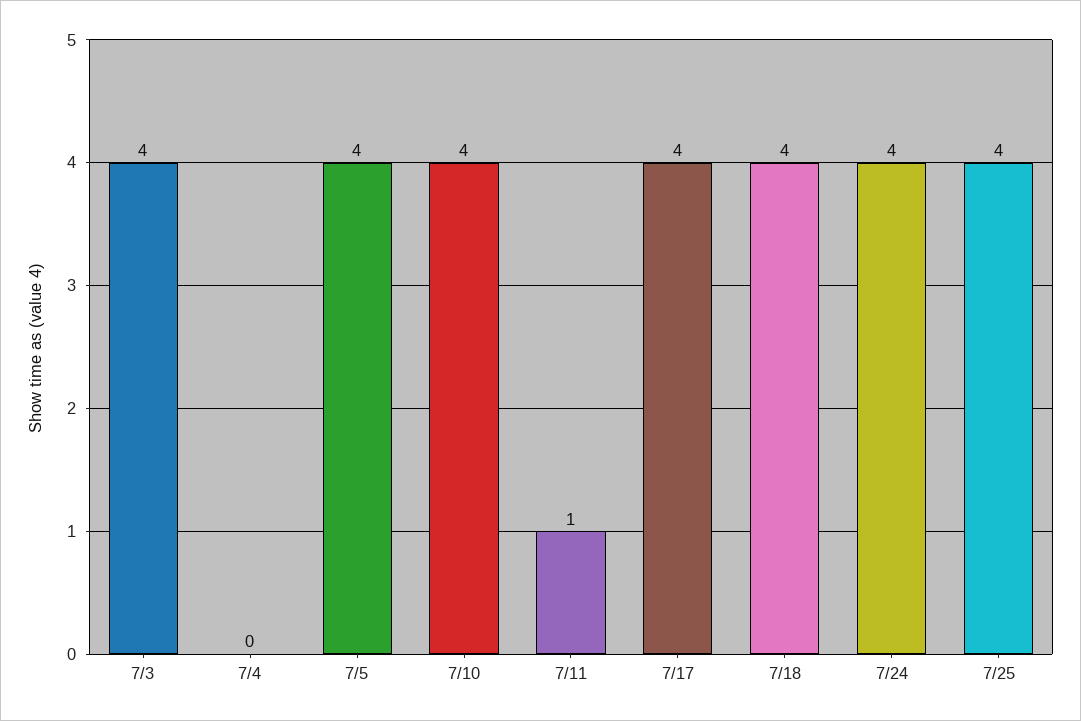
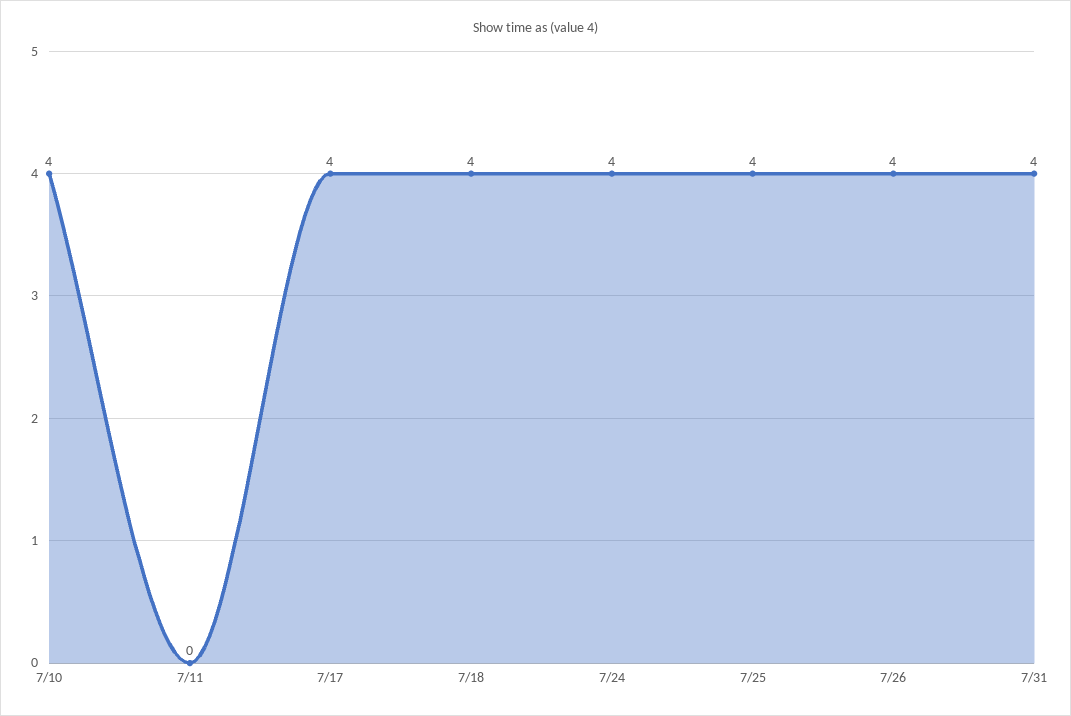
7/3: 4 -> none
7/4: 0 -> none
7/5: 4 -> none
7/11: 1 -> 0
7/26: none -> 4
7/31: none -> 4

